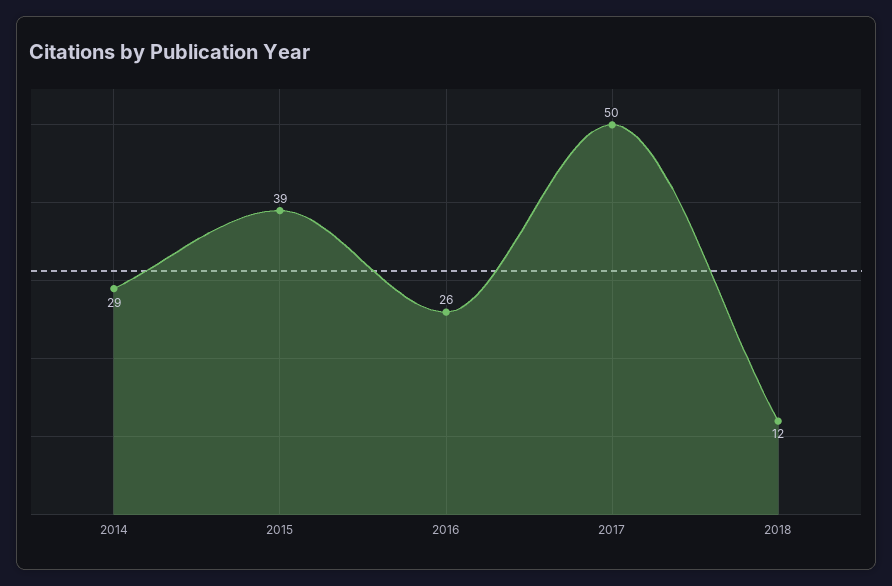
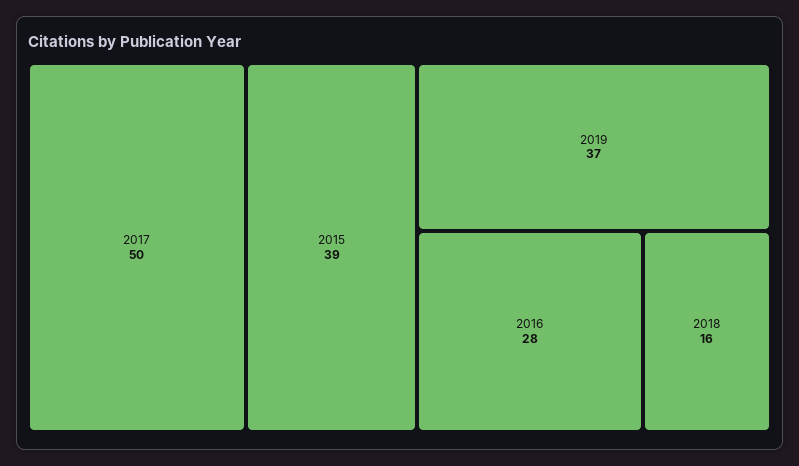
2014: 29 -> none
2016: 26 -> 28
2018: 12 -> 16
2019: none -> 37

